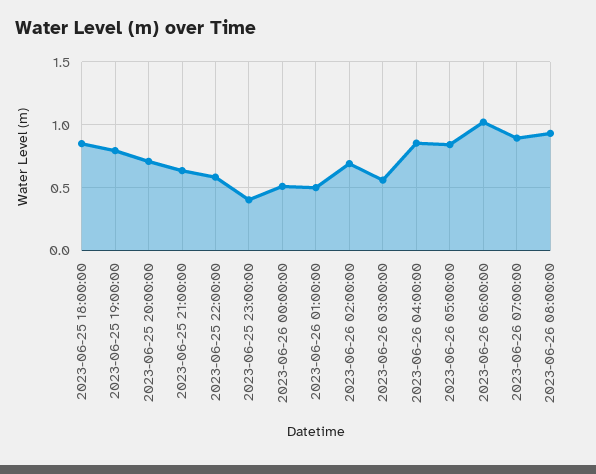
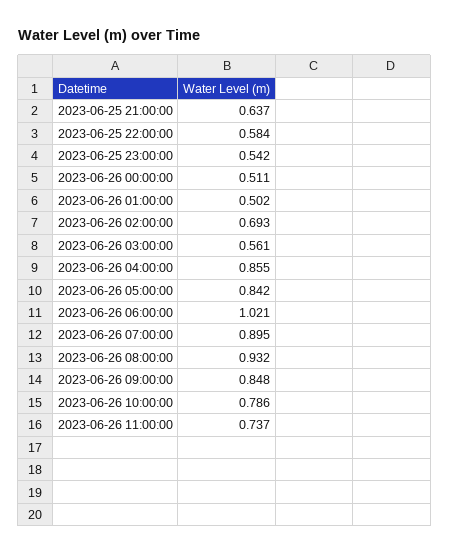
2023-06-25 18:00:00: 0.85 -> none
2023-06-25 19:00:00: 0.8 -> none
2023-06-25 20:00:00: 0.7 -> none
2023-06-25 23:00:00: 0.4 -> 0.542
2023-06-26 09:00:00: none -> 0.848
2023-06-26 10:00:00: none -> 0.786
2023-06-26 11:00:00: none -> 0.737

